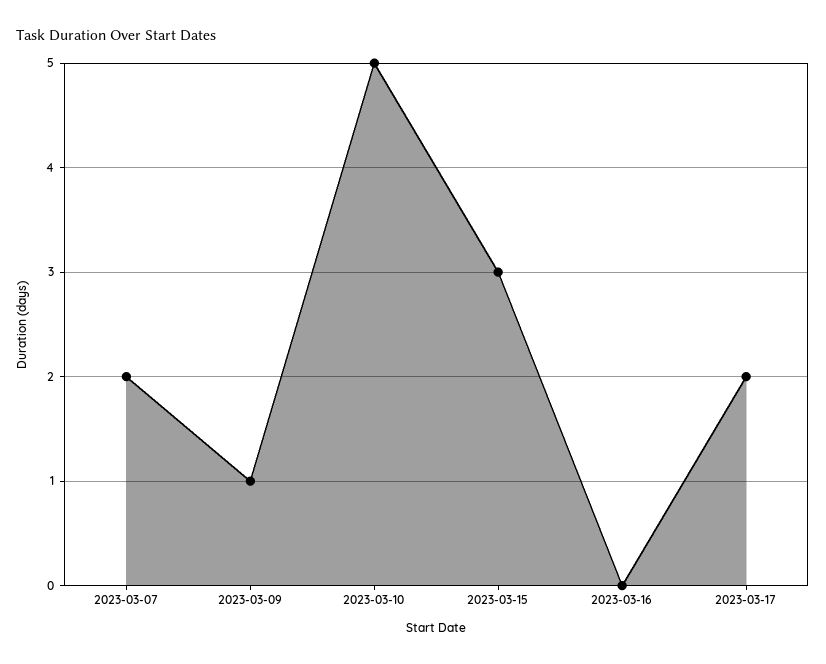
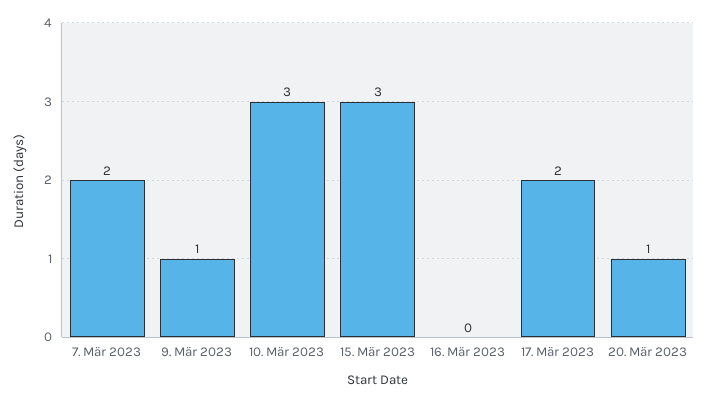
2023-03-10: 5 -> 3
20. Mär 2023: none -> 1

